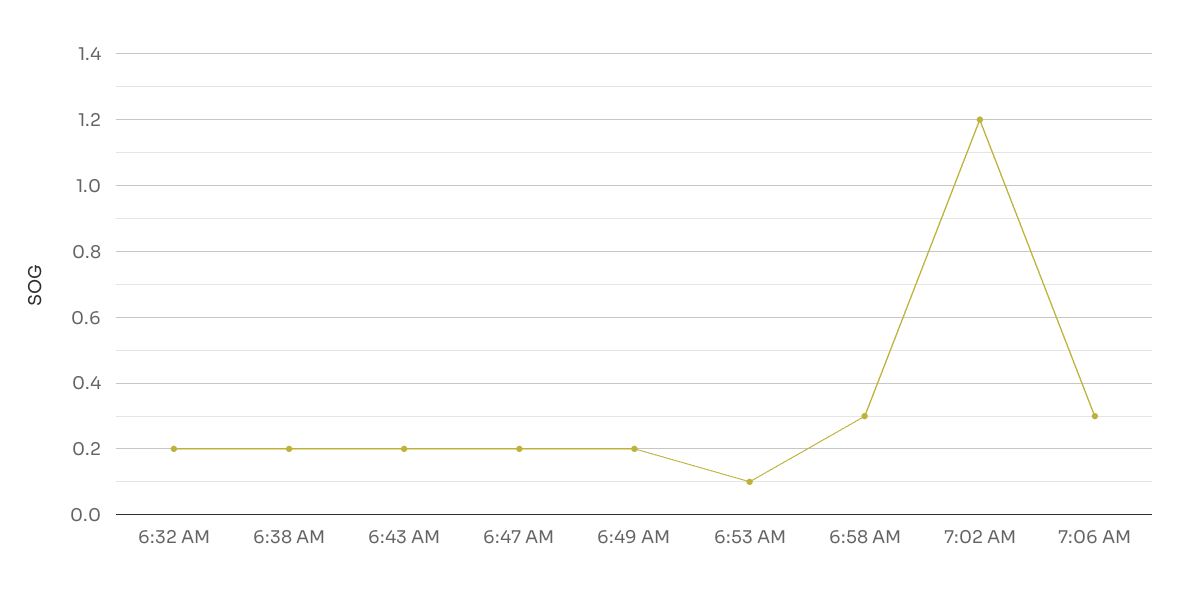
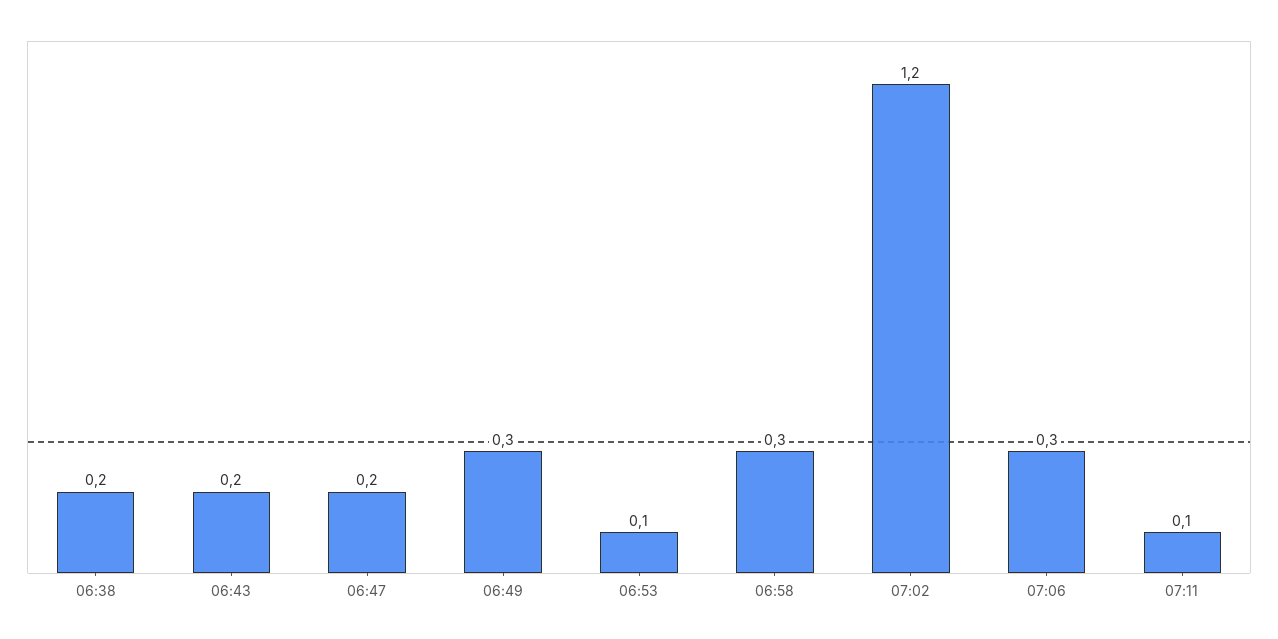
6:32 AM: 0.2 -> none
6:49 AM: 0.2 -> 0.3
07:11: none -> 0.1

